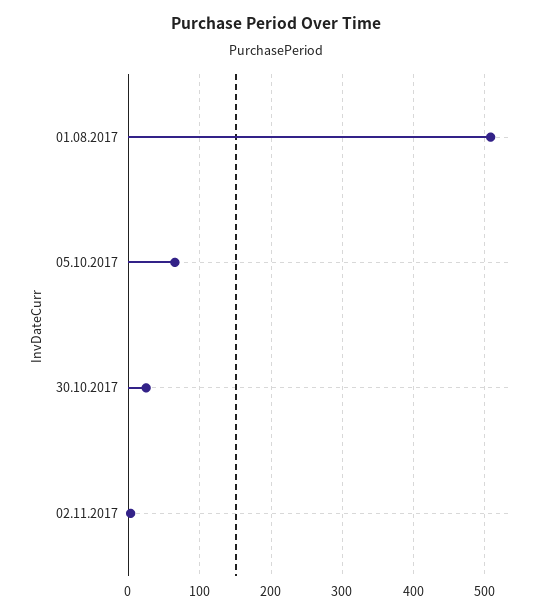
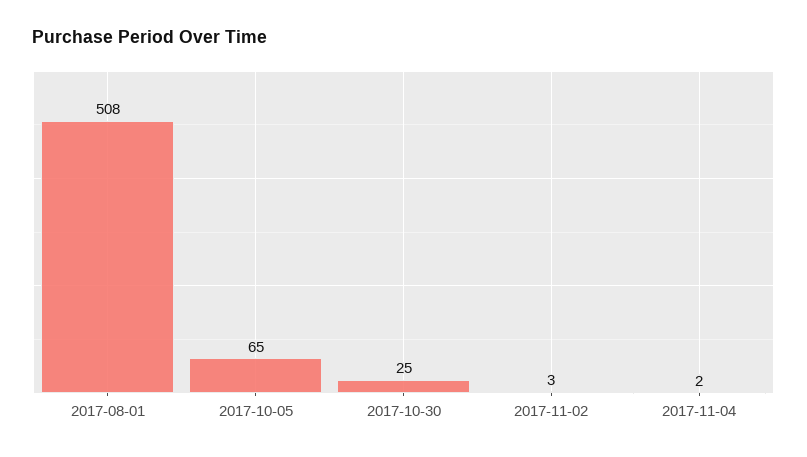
2017-11-04: none -> 2

